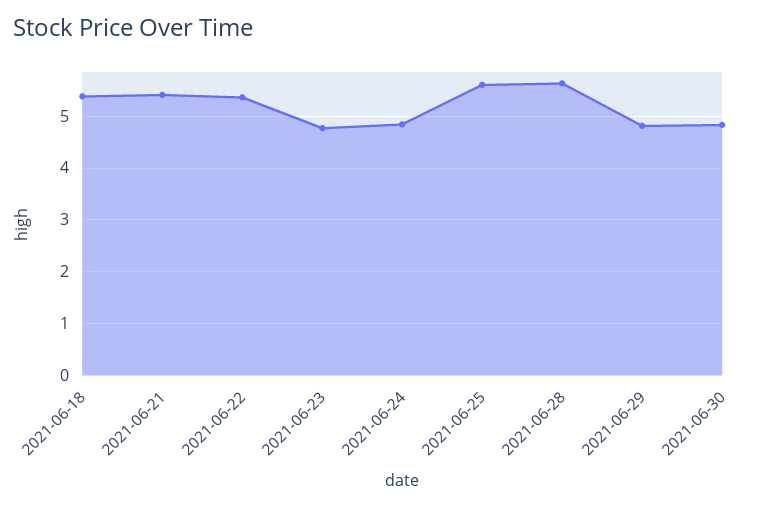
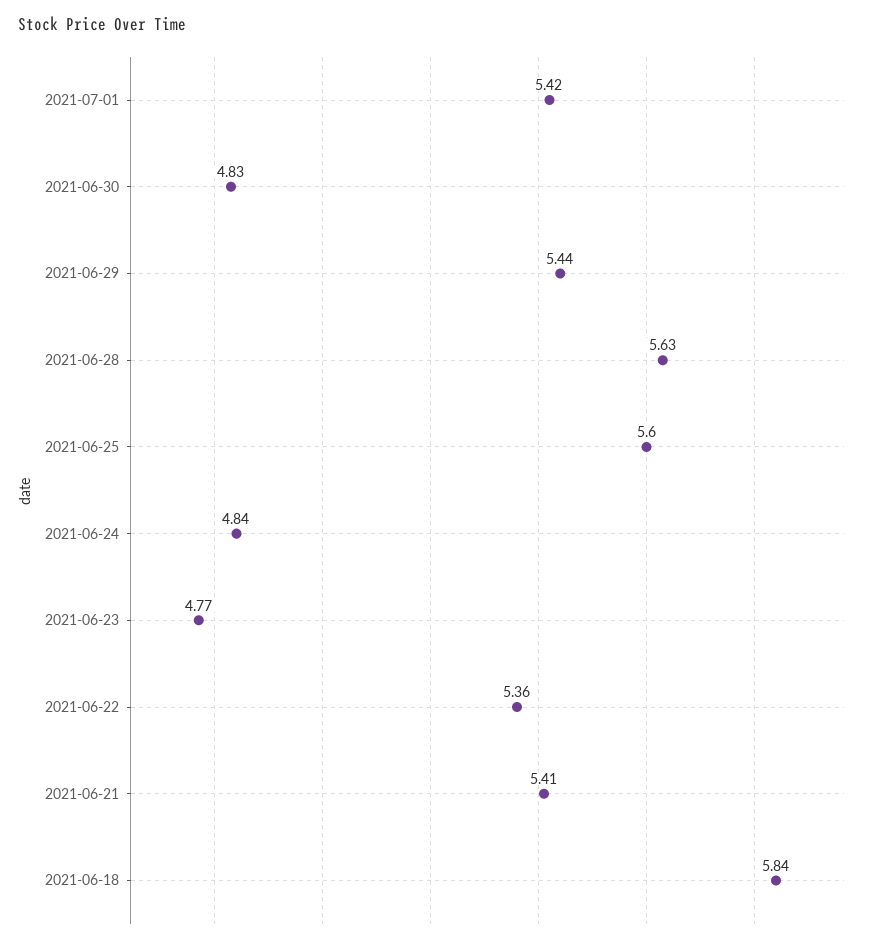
2021-06-18: 5.4 -> 5.84
2021-06-29: 4.8 -> 5.44
2021-07-01: none -> 5.42

